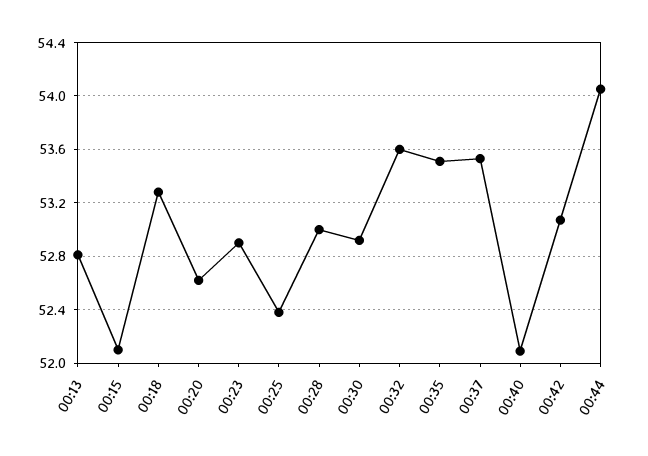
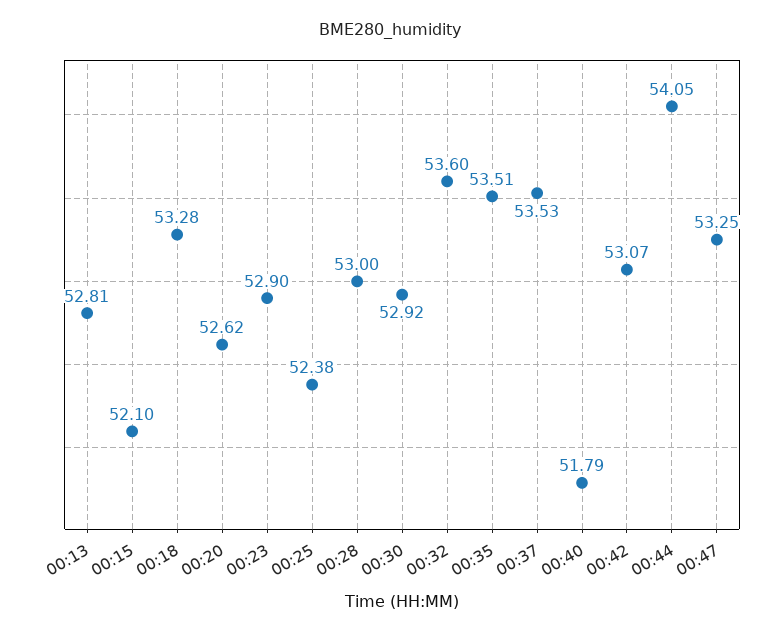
00:40: 52.1 -> 51.79
00:47: none -> 53.25

